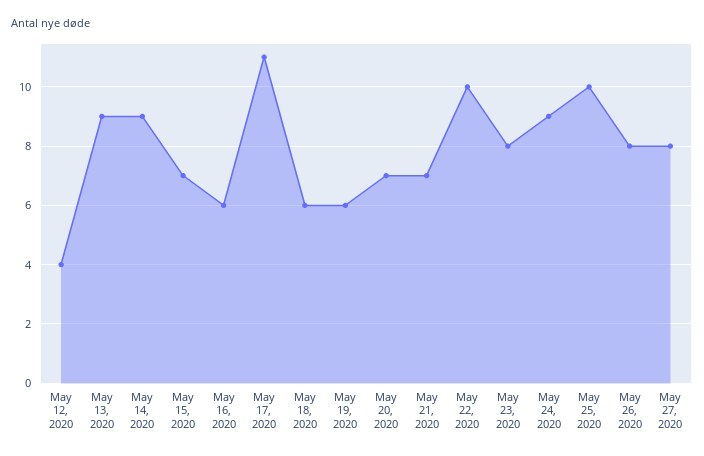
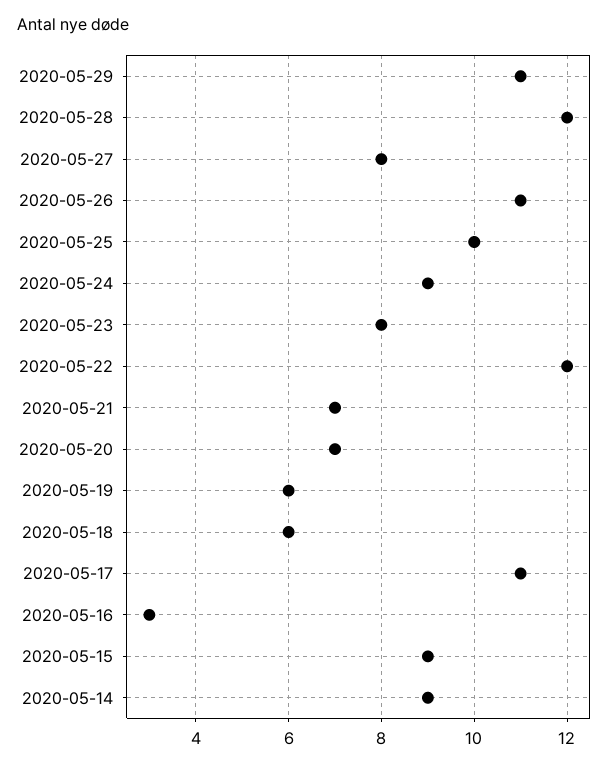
May 12, 2020: 4 -> none
May 13, 2020: 9 -> none
May 15, 2020: 7 -> 9
May 16, 2020: 6 -> 3
May 22, 2020: 10 -> 12
May 26, 2020: 8 -> 11
2020-05-29: none -> 11
2020-05-28: none -> 12

